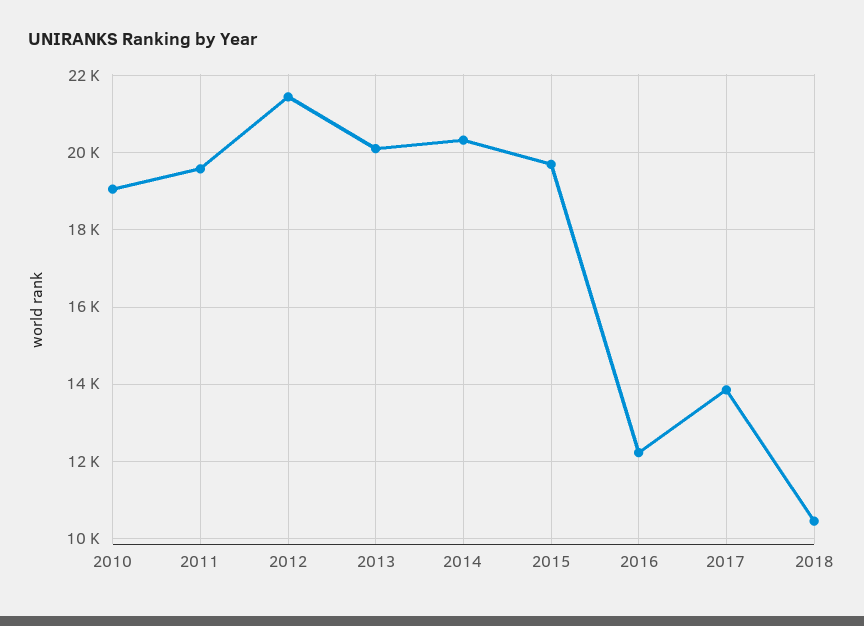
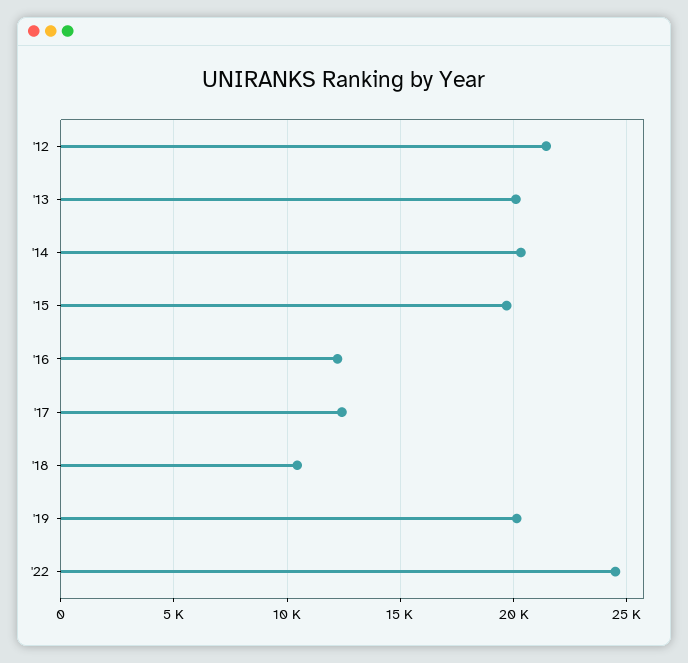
2010: 19000 -> none
2011: 19600 -> none
2017: 13800 -> 12500
'19: none -> 20000
'22: none -> 24500

